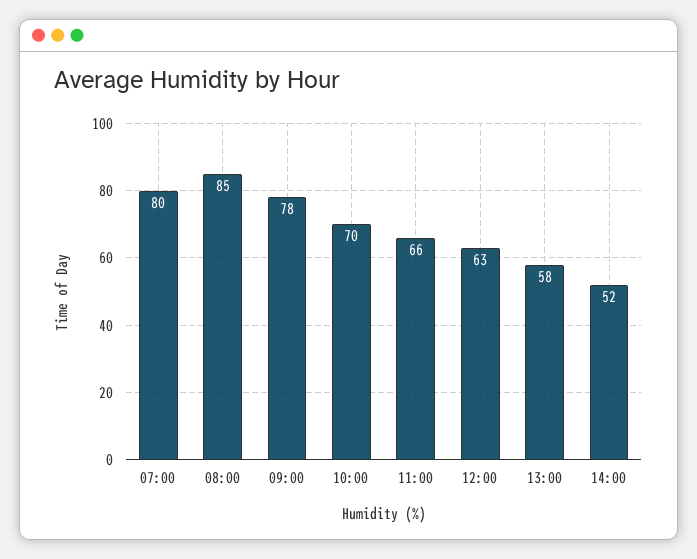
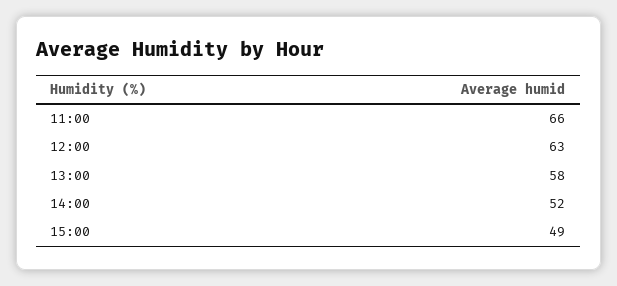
07:00: 80 -> none
08:00: 85 -> none
09:00: 78 -> none
10:00: 70 -> none
15:00: none -> 49

